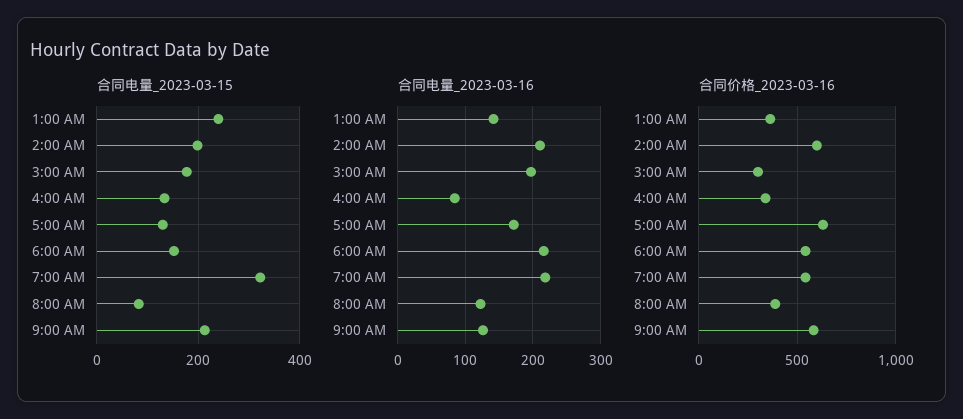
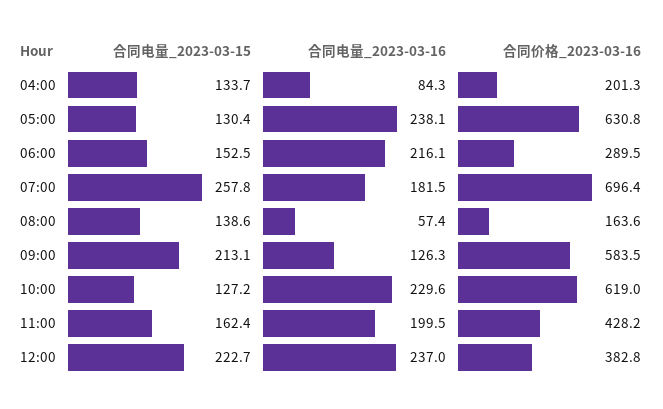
合同电量_2023-03-15, 1:00 AM: 240 -> none
合同电量_2023-03-15, 2:00 AM: 200 -> none
合同电量_2023-03-15, 3:00 AM: 180 -> none
合同电量_2023-03-15, 7:00 AM: 320 -> 257.8
合同电量_2023-03-15, 8:00 AM: 80 -> 138.6
合同电量_2023-03-16, 1:00 AM: 140 -> none
合同电量_2023-03-16, 2:00 AM: 210 -> none
合同电量_2023-03-16, 3:00 AM: 200 -> none
合同电量_2023-03-16, 5:00 AM: 170 -> 238.1
合同电量_2023-03-16, 7:00 AM: 220 -> 181.5
合同电量_2023-03-16, 8:00 AM: 120 -> 57.4
合同价格_2023-03-16, 1:00 AM: 350 -> none
合同价格_2023-03-16, 2:00 AM: 600 -> none
合同价格_2023-03-16, 3:00 AM: 300 -> none
合同价格_2023-03-16, 4:00 AM: 350 -> 201.3
合同价格_2023-03-16, 6:00 AM: 550 -> 289.5
合同价格_2023-03-16, 7:00 AM: 550 -> 696.4
合同价格_2023-03-16, 8:00 AM: 400 -> 163.6
合同电量_2023-03-15, 10:00: none -> 127.2
合同电量_2023-03-16, 10:00: none -> 229.6
合同价格_2023-03-16, 10:00: none -> 619
合同电量_2023-03-15, 11:00: none -> 162.4
合同电量_2023-03-16, 11:00: none -> 199.5
合同价格_2023-03-16, 11:00: none -> 428.2
合同电量_2023-03-15, 12:00: none -> 222.7
合同电量_2023-03-16, 12:00: none -> 237
合同价格_2023-03-16, 12:00: none -> 382.8

